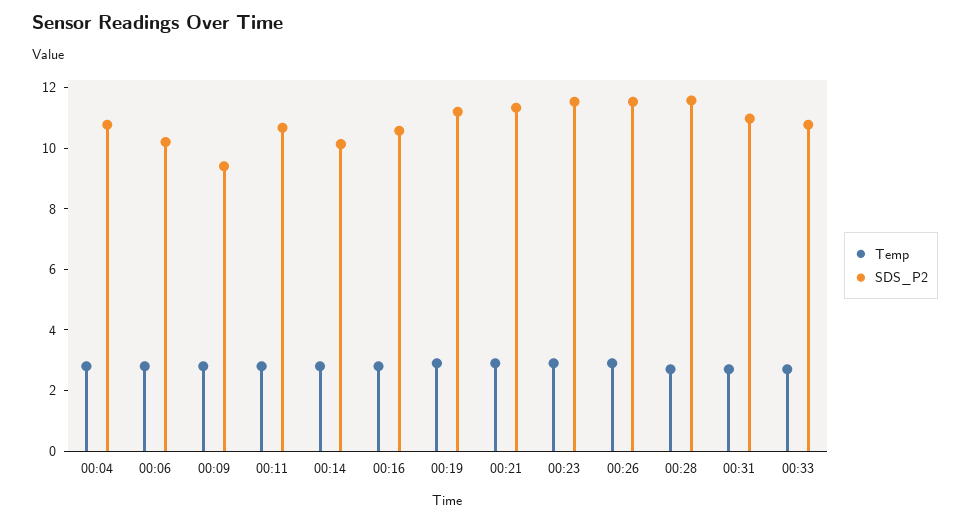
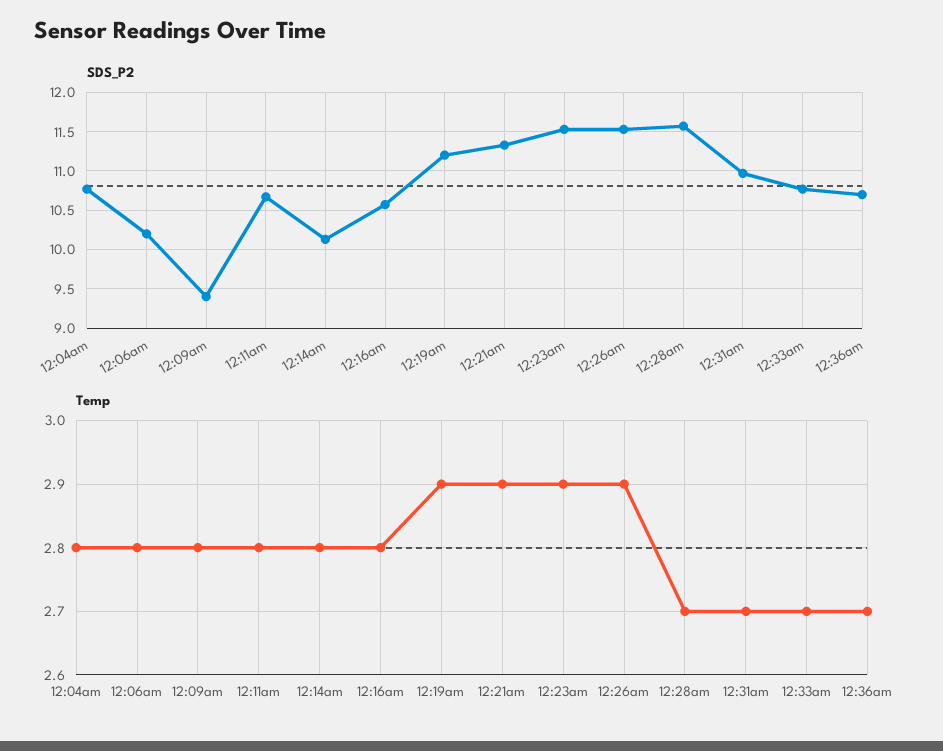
SDS_P2, 12:36am: none -> 10.7
Temp, 12:36am: none -> 2.7

